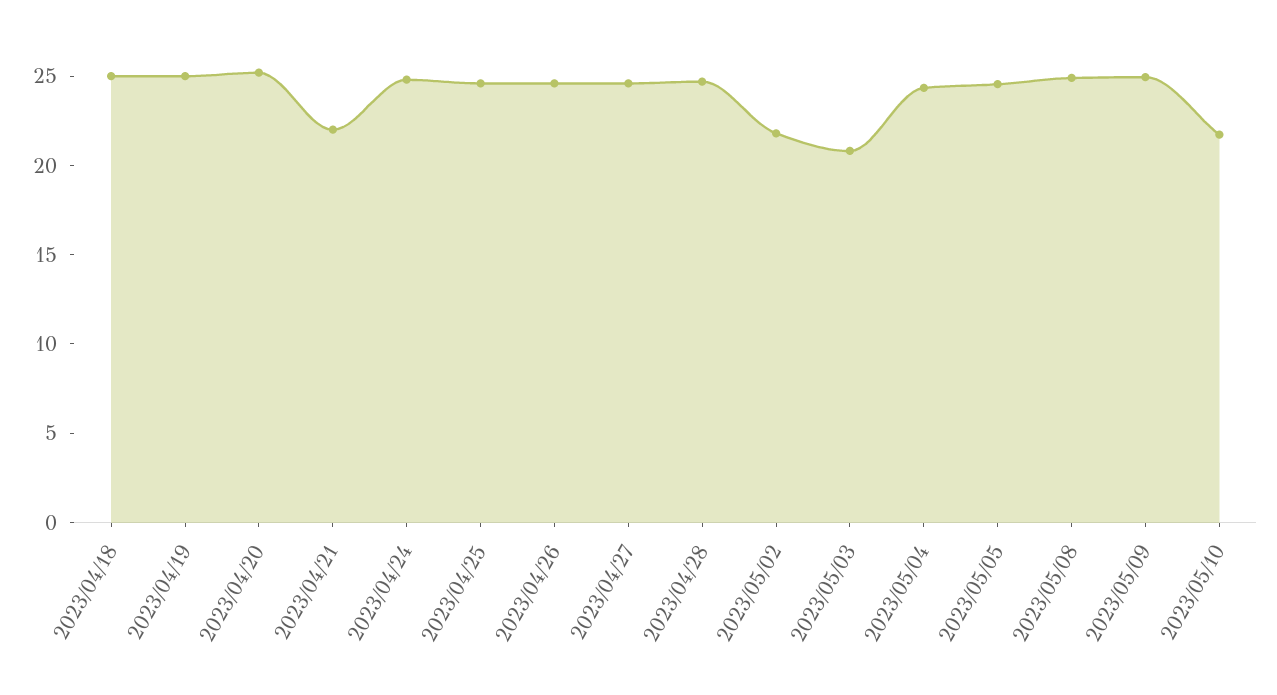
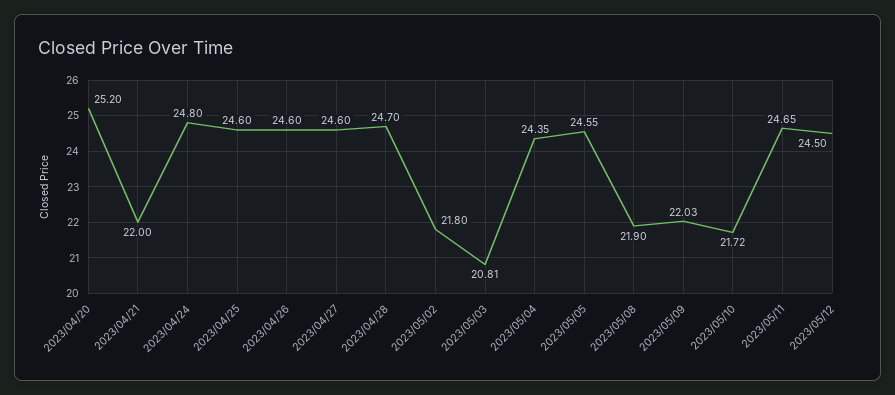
2023/04/18: 25 -> none
2023/04/19: 25 -> none
2023/05/08: 25 -> 21.9
2023/05/09: 25 -> 22.03
2023/05/11: none -> 24.65
2023/05/12: none -> 24.5

